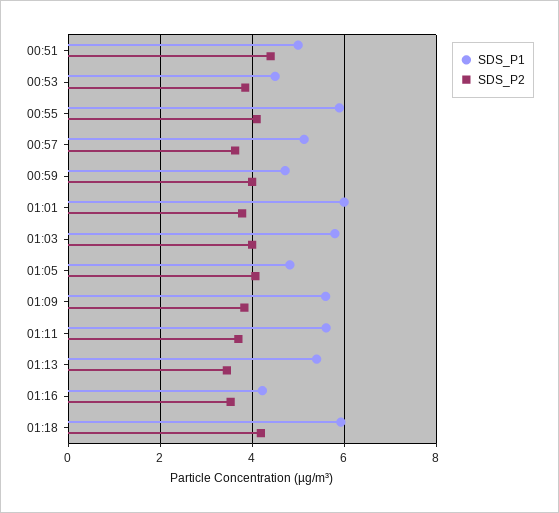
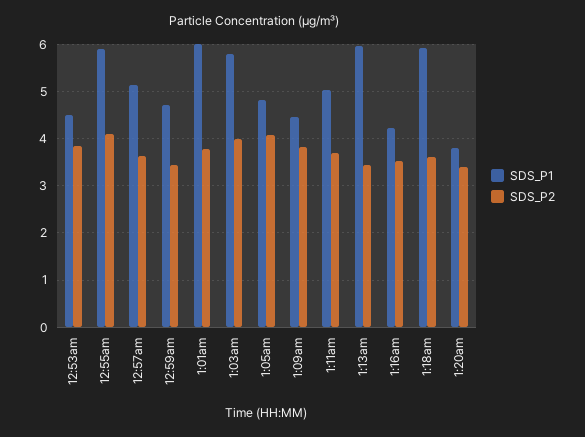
SDS_P1, 00:51: 5 -> none
SDS_P2, 00:51: 4.4 -> none
SDS_P2, 00:59: 4 -> 3.4
SDS_P1, 01:09: 5.6 -> 4.4
SDS_P1, 01:11: 5.6 -> 5
SDS_P1, 01:13: 5.4 -> 6
SDS_P2, 01:18: 4.2 -> 3.6
SDS_P1, 1:20am: none -> 3.8
SDS_P2, 1:20am: none -> 3.4

